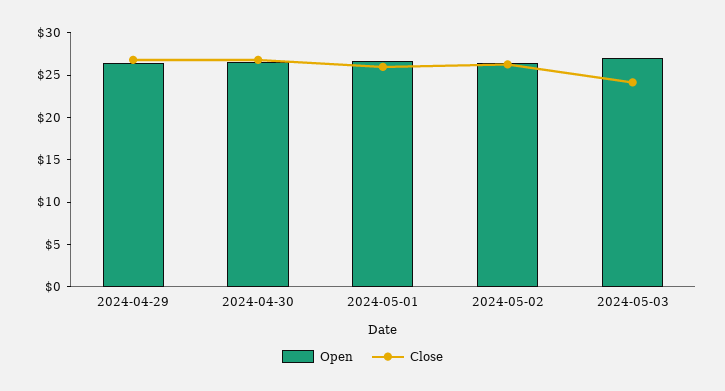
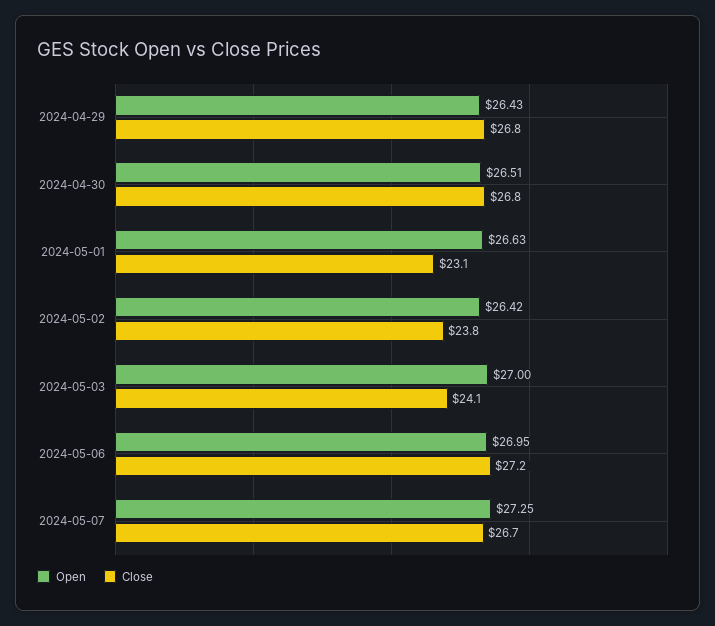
Close, 2024-05-01: 26 -> 23.1
Close, 2024-05-02: 26 -> 23.8
Open, 2024-05-06: none -> 26.95
Close, 2024-05-06: none -> 27.2
Open, 2024-05-07: none -> 27.25
Close, 2024-05-07: none -> 26.7

